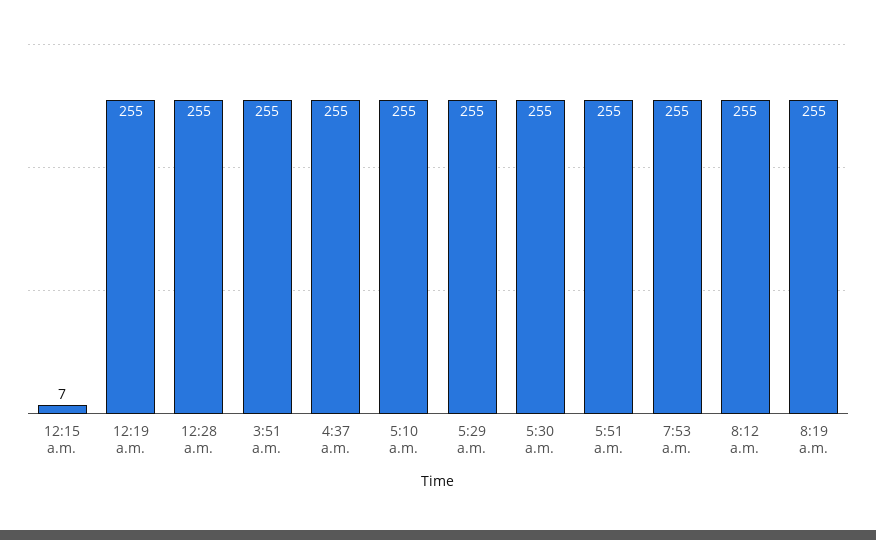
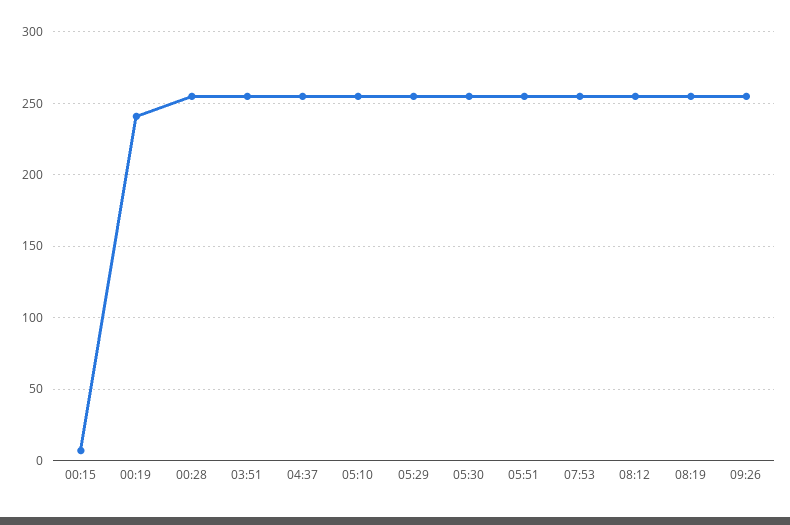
12:19 a.m.: 255 -> 240
09:26: none -> 255

